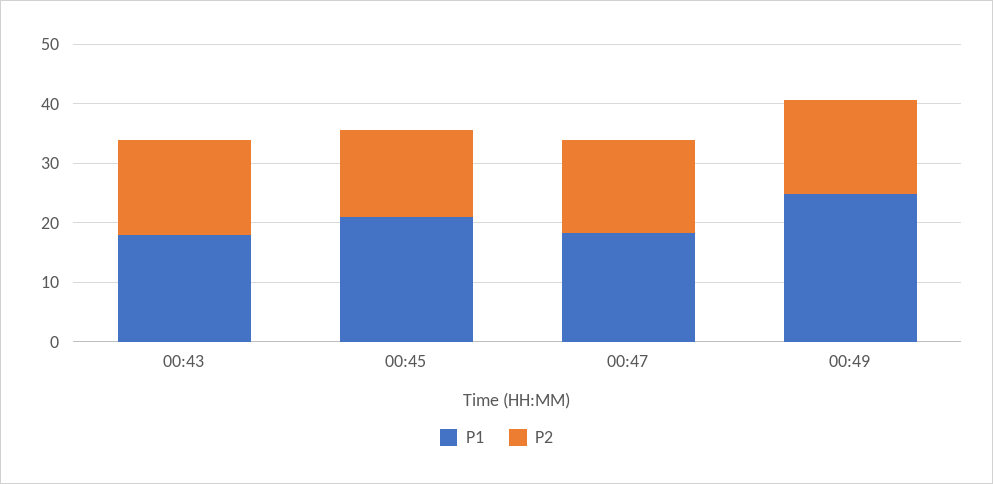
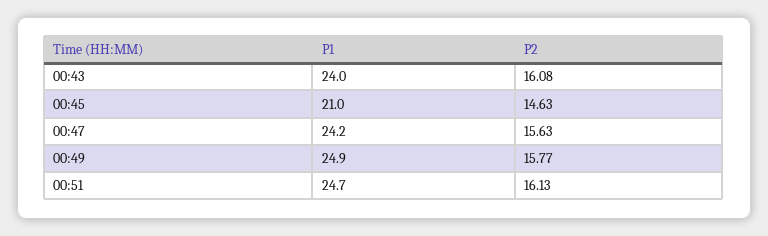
P1, 00:43: 18 -> 24
P1, 00:47: 18 -> 24.2
P1, 00:51: none -> 24.7
P2, 00:51: none -> 16.13

